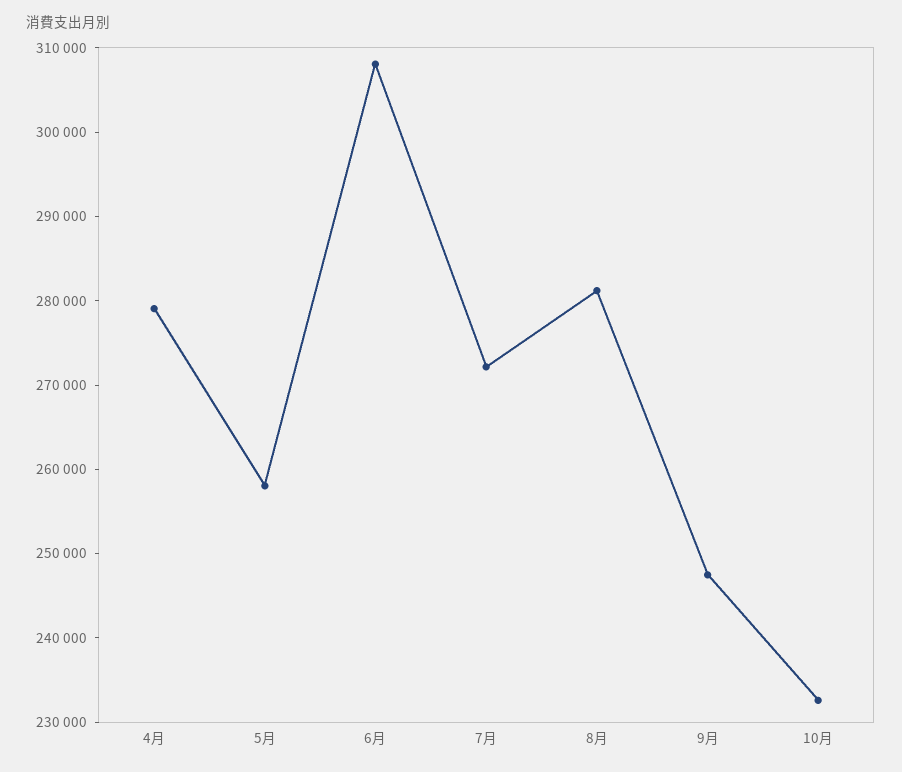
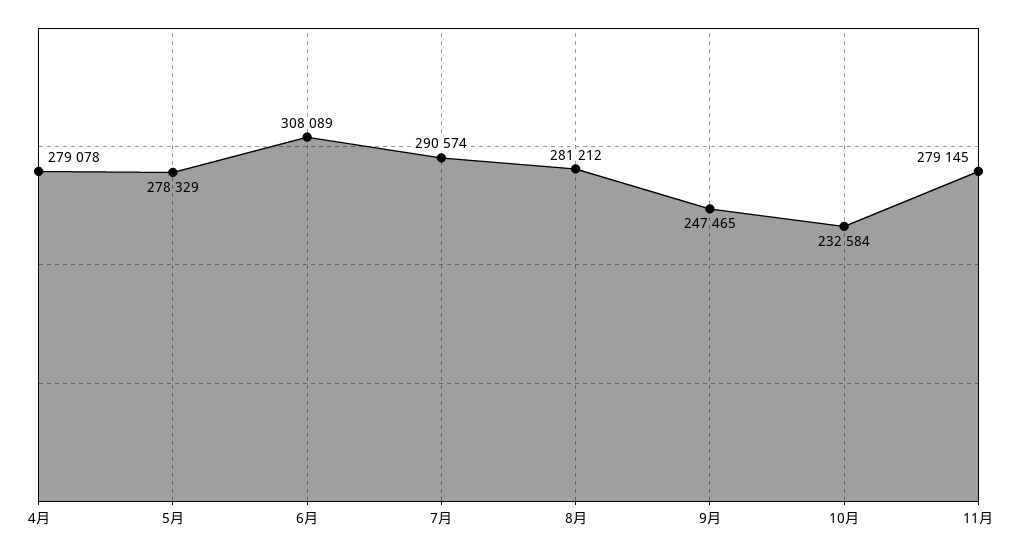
5月: 258000 -> 278329
7月: 272000 -> 290574
11月: none -> 279145

